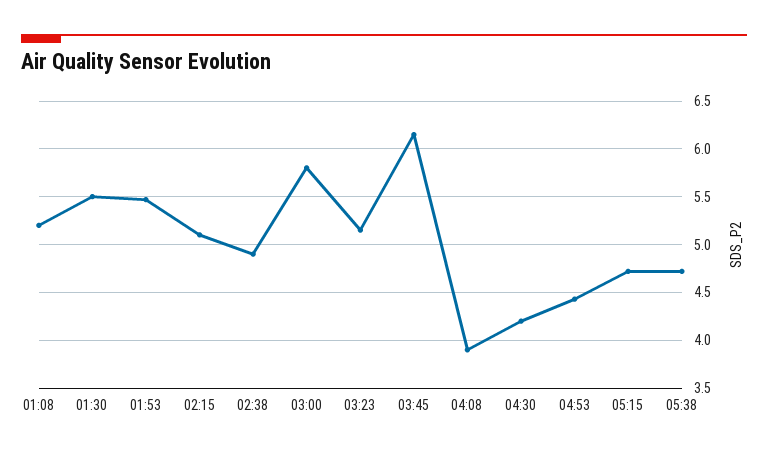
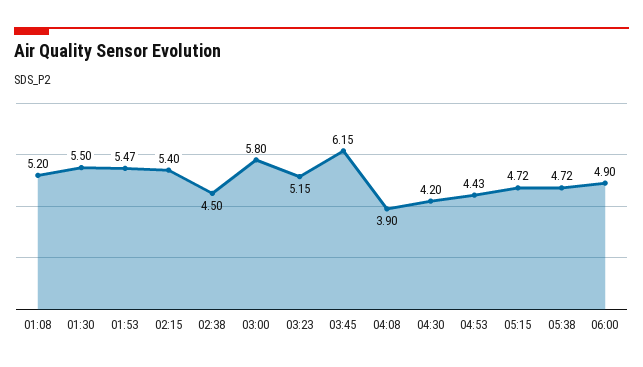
02:15: 5.1 -> 5.4
02:38: 4.9 -> 4.5
06:00: none -> 4.9

